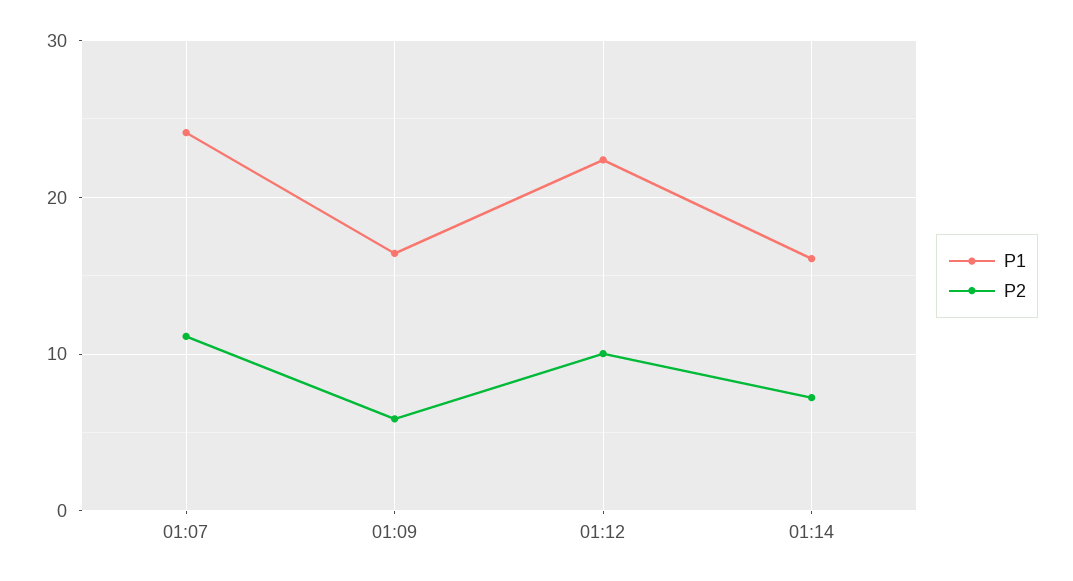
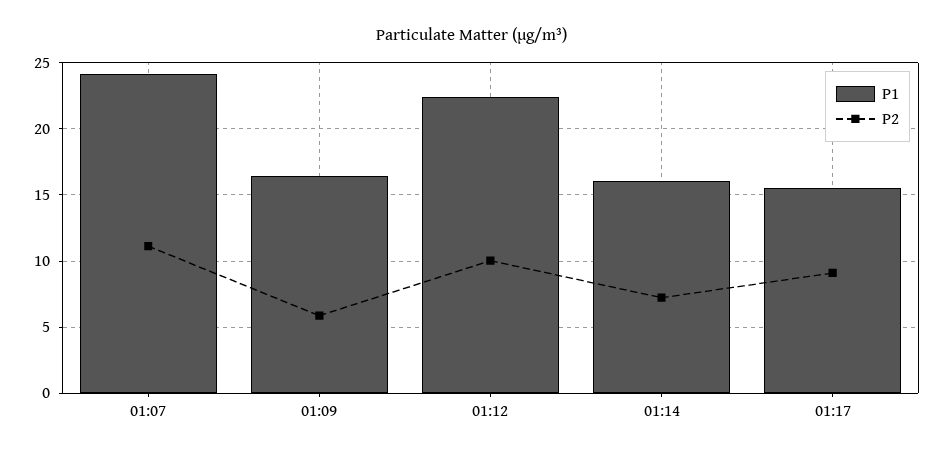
P1, 01:17: none -> 15.5
P2, 01:17: none -> 9

